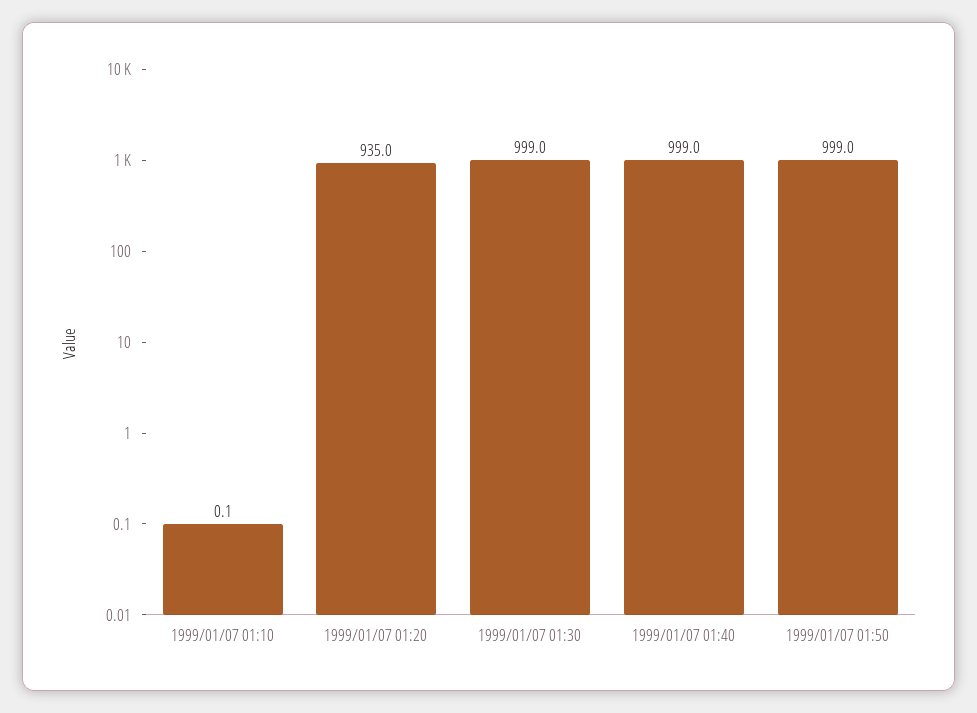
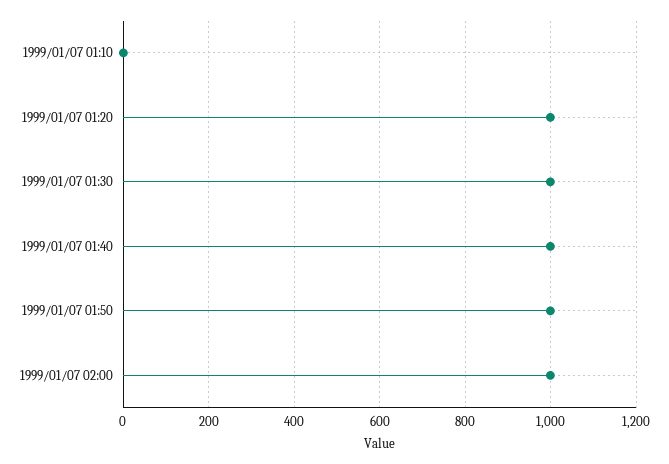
1999/01/07 01:20: 935 -> 1000
1999/01/07 02:00: none -> 1000

